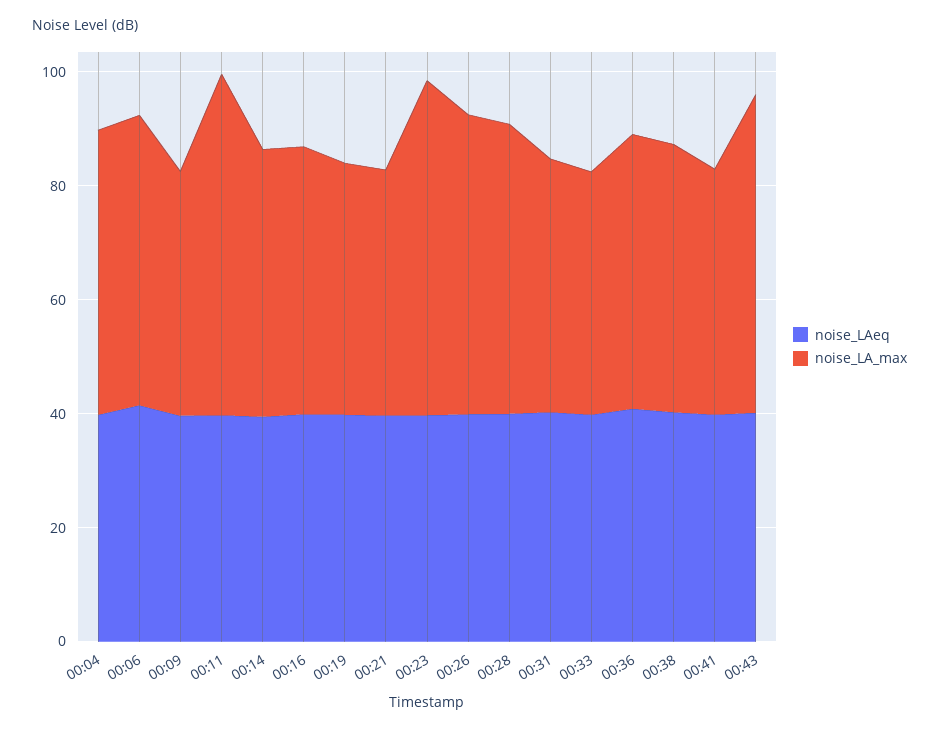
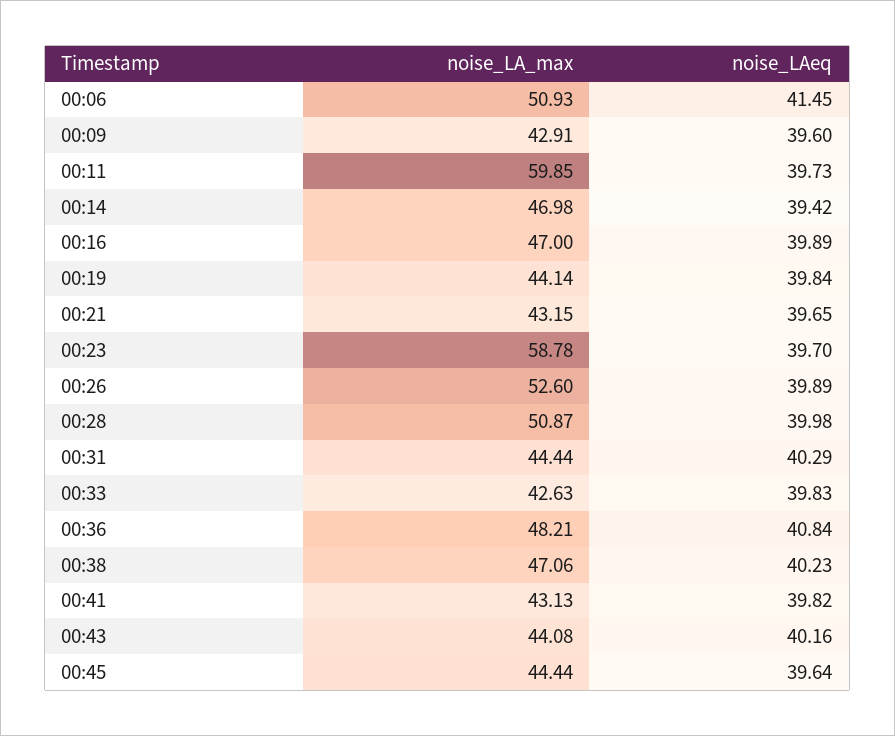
noise_LAeq, 00:04: 40 -> none
noise_LA_max, 00:04: 50 -> none
noise_LA_max, 00:43: 55 -> 44.08
noise_LA_max, 00:45: none -> 44.44
noise_LAeq, 00:45: none -> 39.64

